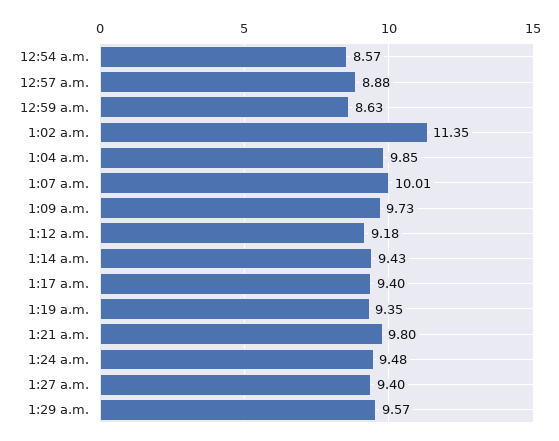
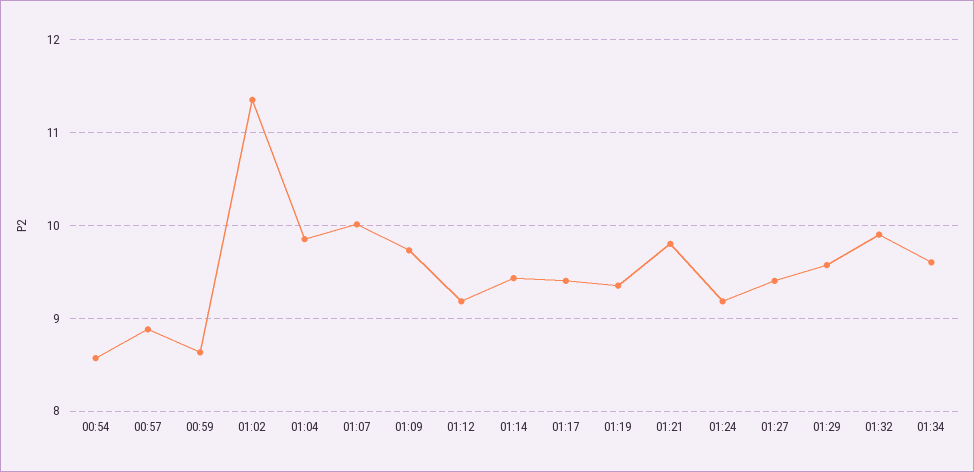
1:24 a.m.: 9.48 -> 9.2
01:32: none -> 9.9
01:34: none -> 9.6

